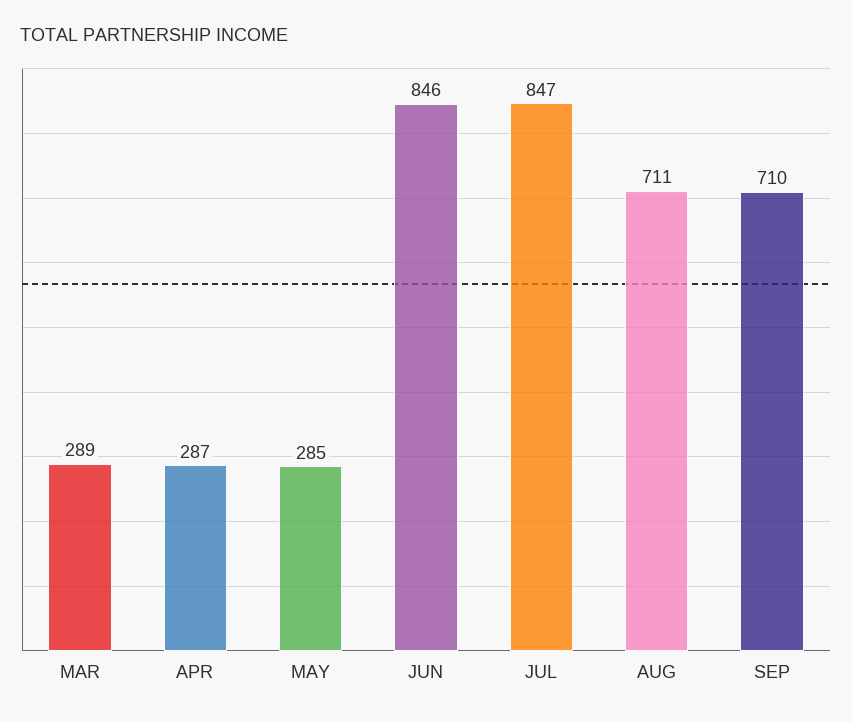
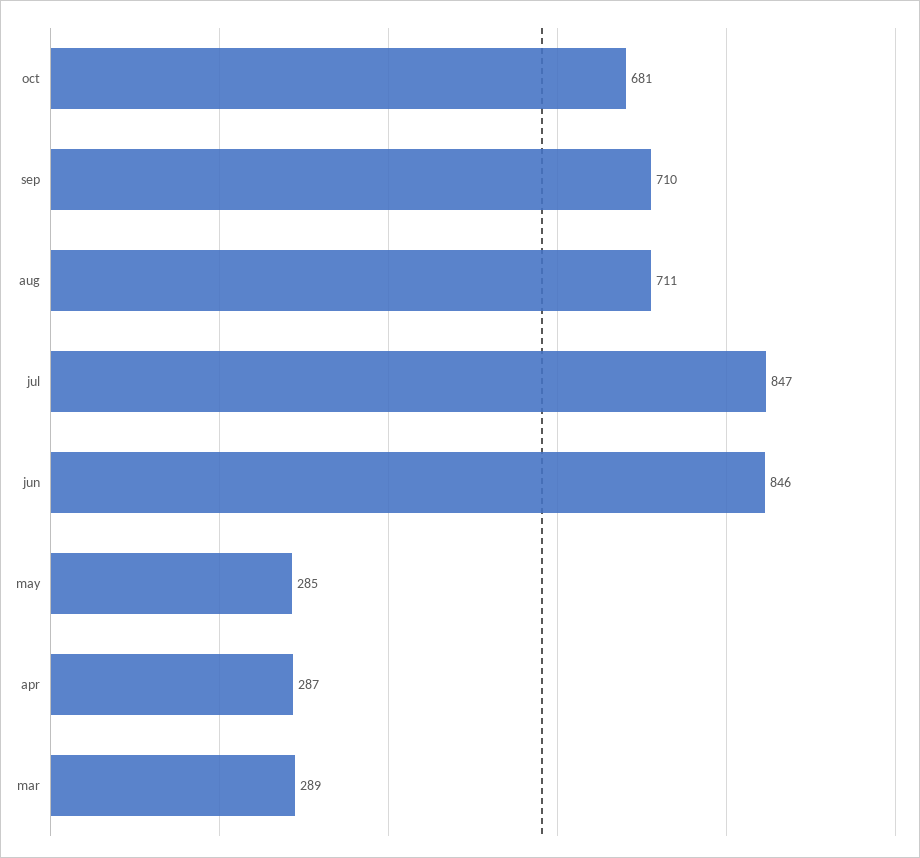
oct: none -> 681

